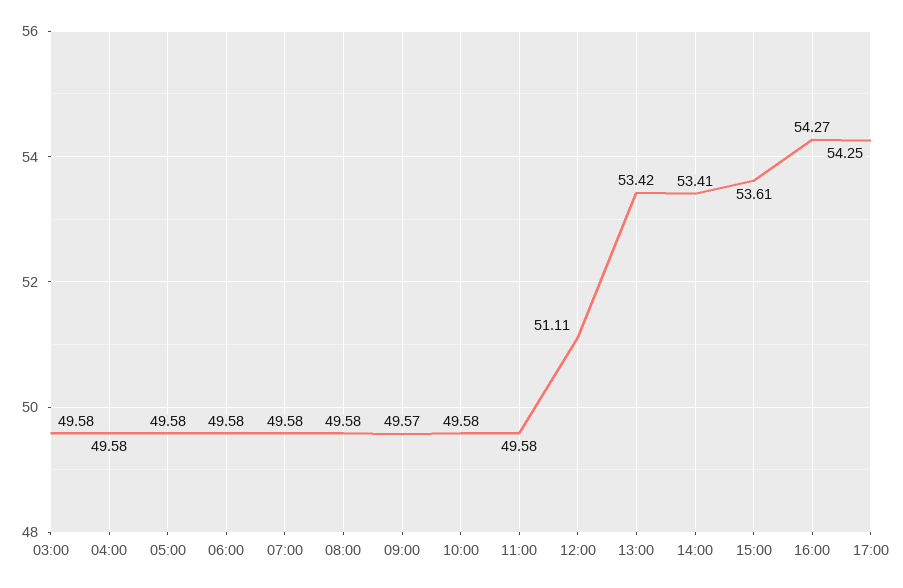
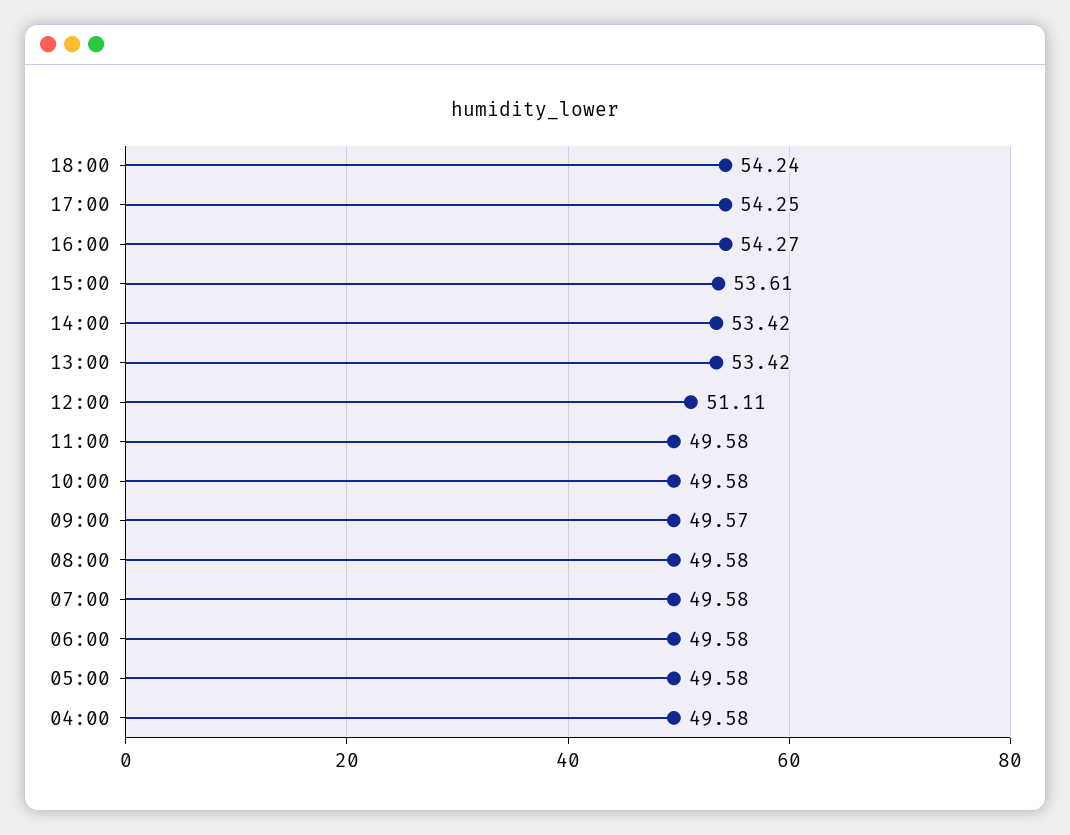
03:00: 49.58 -> none
14:00: 53.41 -> 53.42
18:00: none -> 54.24

